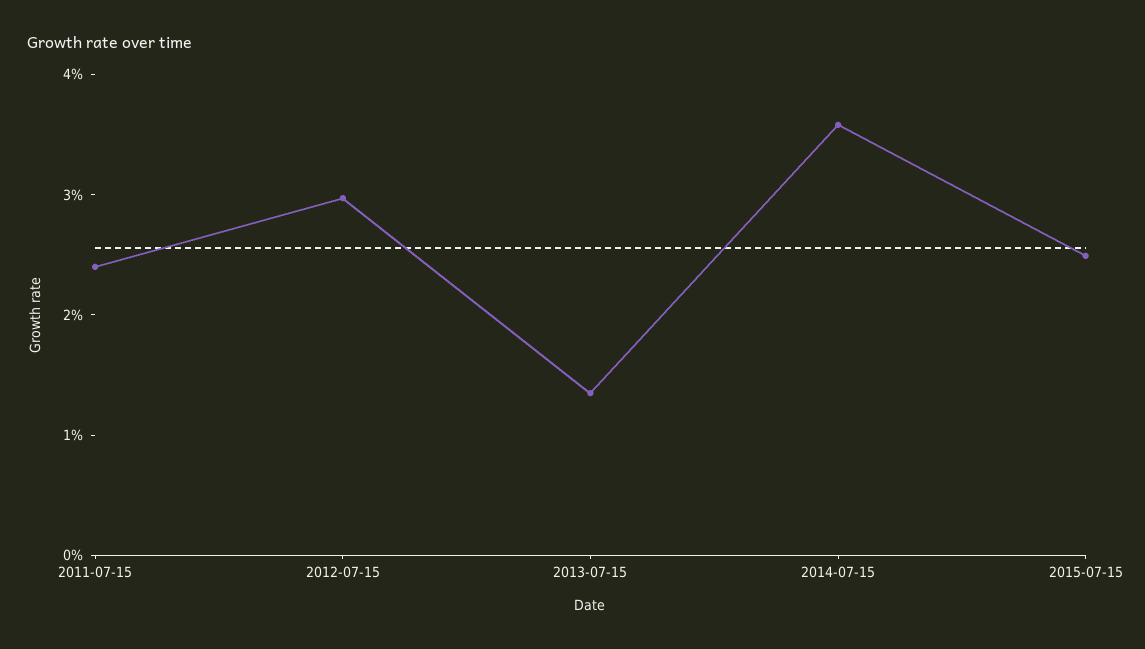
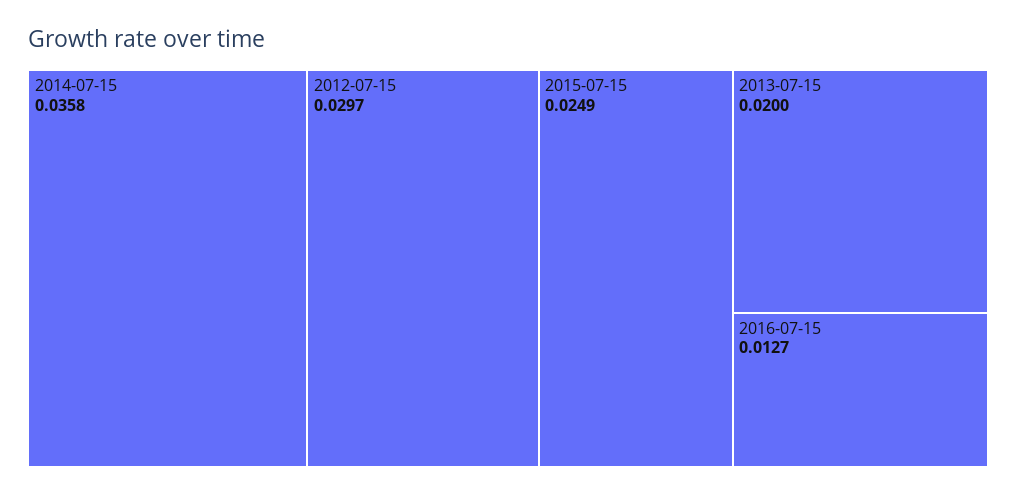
2011-07-15: 0.024 -> none
2013-07-15: 0.014 -> 0.02
2016-07-15: none -> 0.0127

